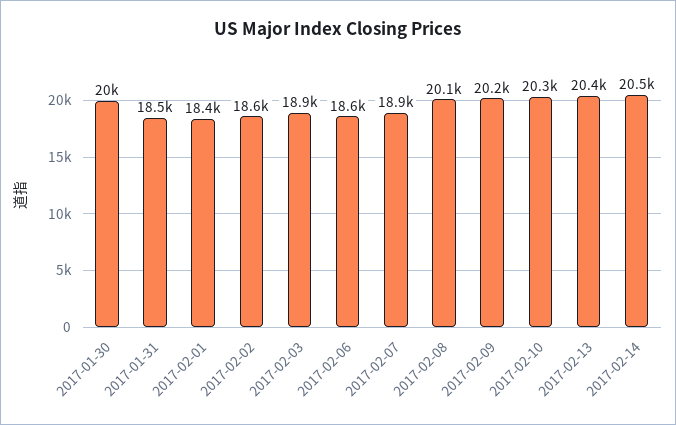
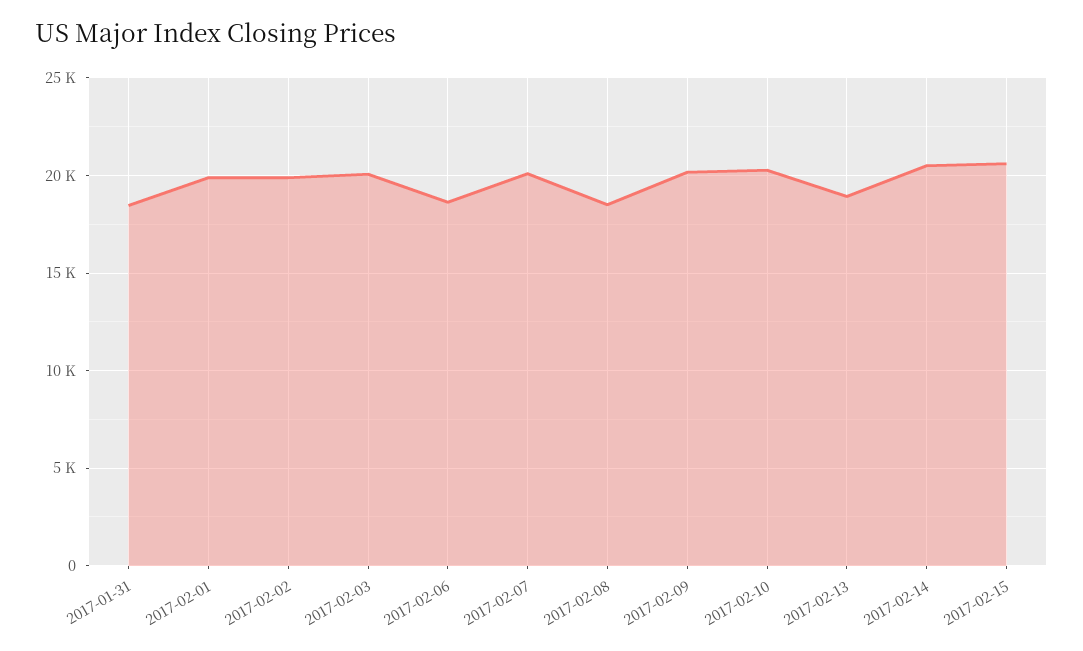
2017-01-30: 20000 -> none
2017-02-01: 18400 -> 20000
2017-02-02: 18600 -> 20000
2017-02-03: 18900 -> 20000
2017-02-07: 18900 -> 20000
2017-02-08: 20100 -> 18500
2017-02-13: 20400 -> 19000
2017-02-15: none -> 20500

